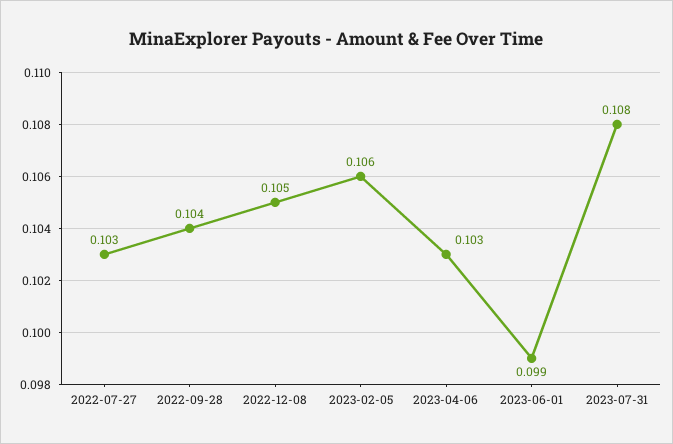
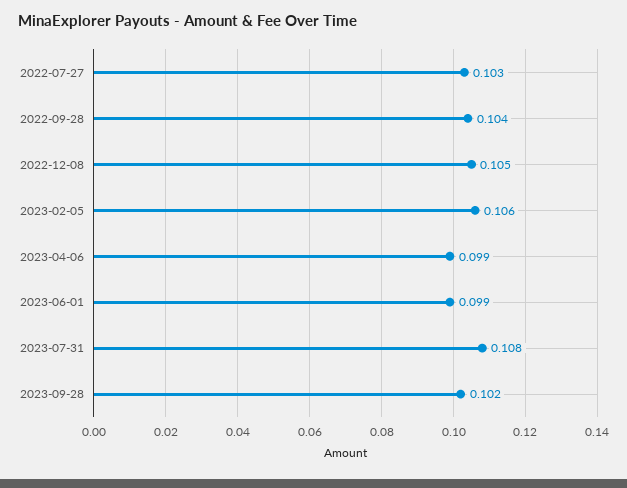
2023-04-06: 0.103 -> 0.099
2023-09-28: none -> 0.102

